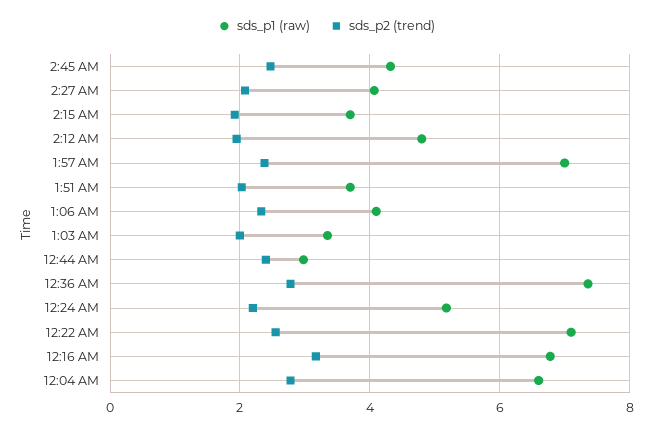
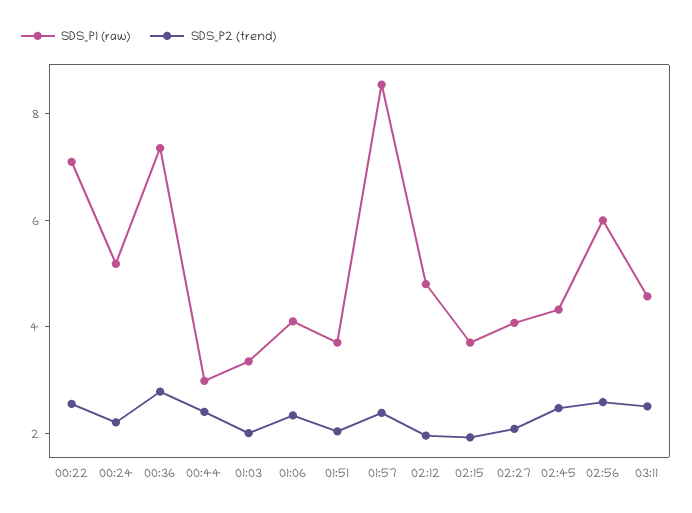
sds_p1 (raw), 1:57 AM: 7 -> 8.5
sds_p1 (raw), 12:16 AM: 6.8 -> none
sds_p2 (trend), 12:16 AM: 3.2 -> none
sds_p1 (raw), 12:04 AM: 6.6 -> none
sds_p2 (trend), 12:04 AM: 2.8 -> none
sds_p1 (raw), 02:56: none -> 6
sds_p2 (trend), 02:56: none -> 2.5
sds_p1 (raw), 03:11: none -> 4.5
sds_p2 (trend), 03:11: none -> 2.5

